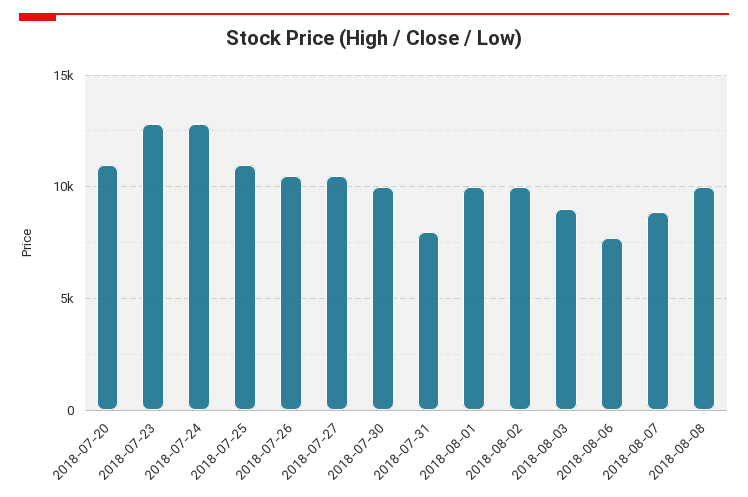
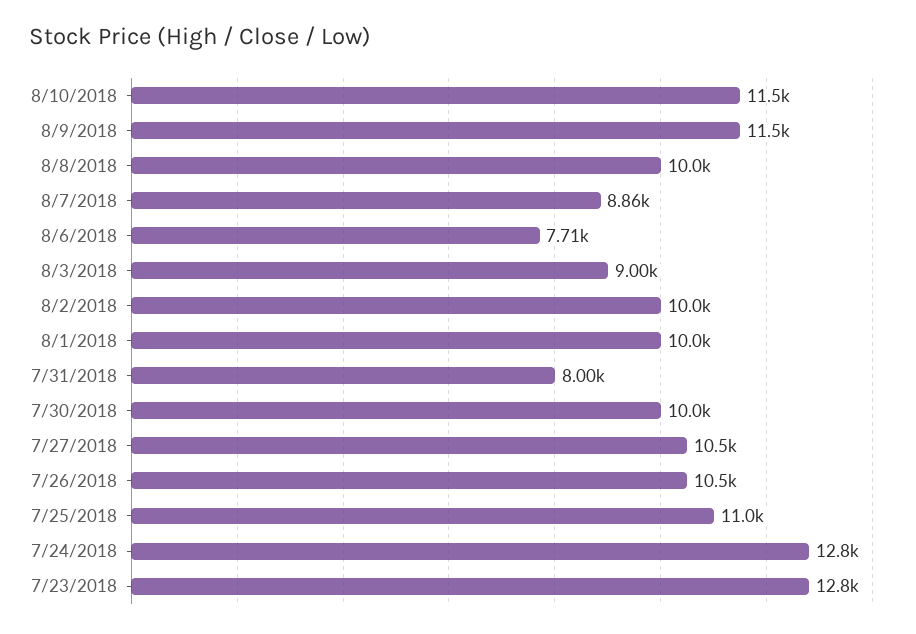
2018-07-20: 11000 -> none
8/10/2018: none -> 11500
8/9/2018: none -> 11500

